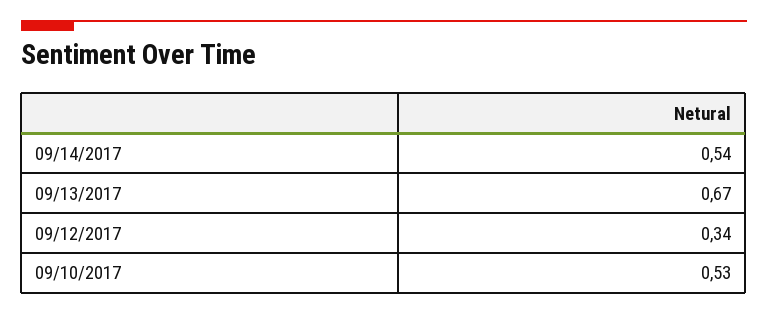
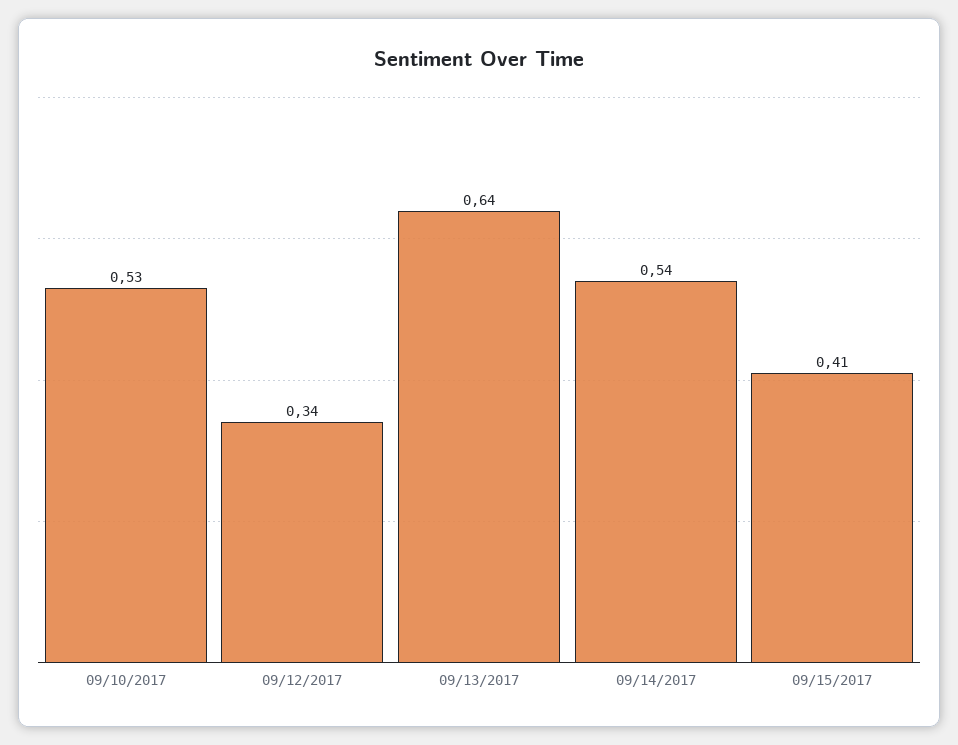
09/13/2017: 0.67 -> 0.64
09/15/2017: none -> 0.41

